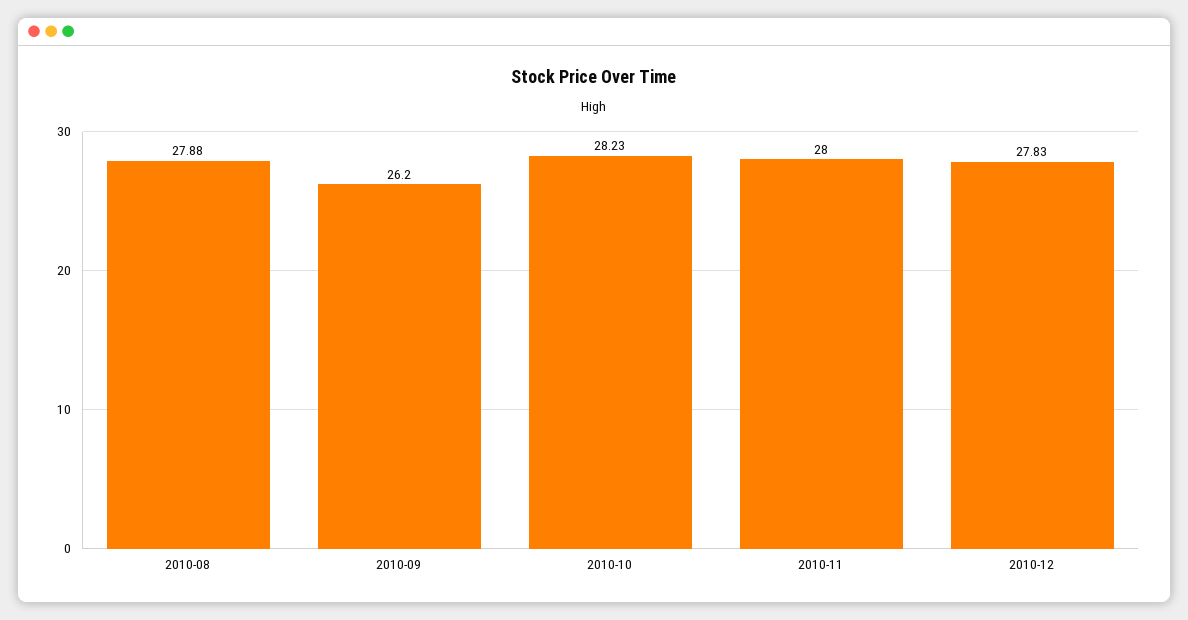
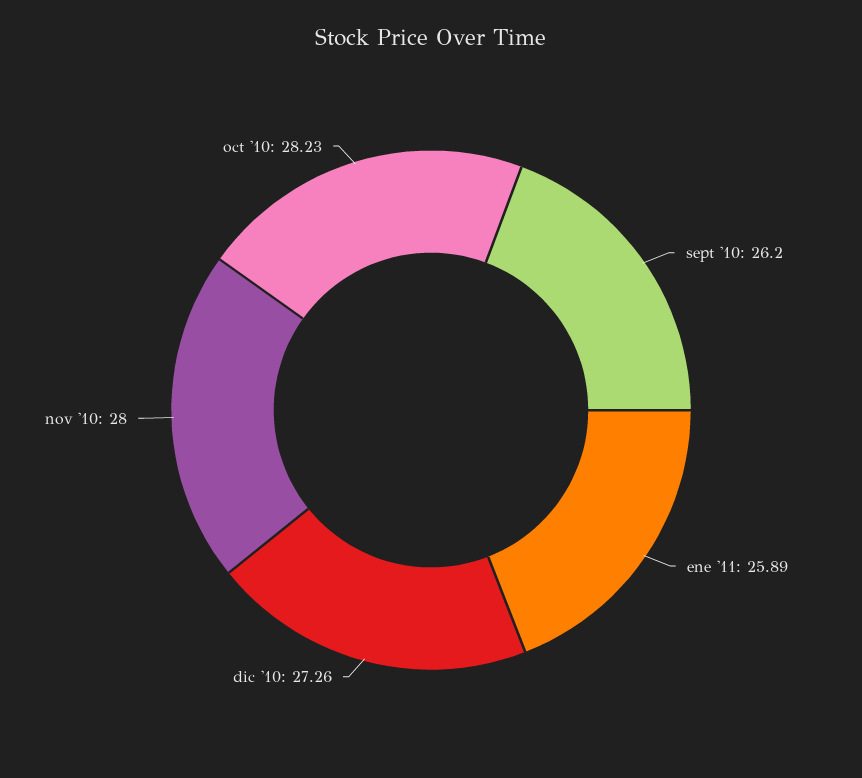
2010-08: 27.88 -> none
2010-12: 27.83 -> 27.26
ene '11: none -> 25.89

